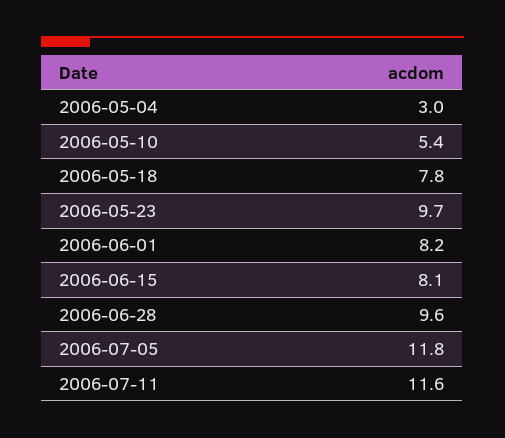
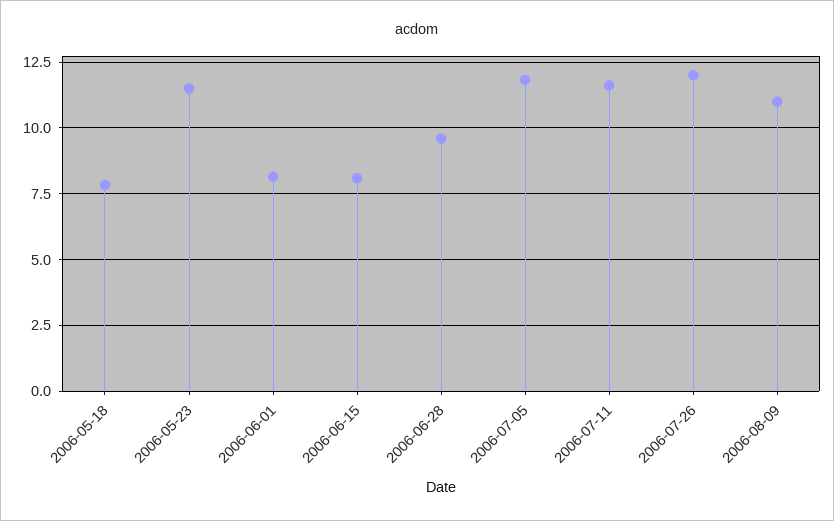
2006-05-04: 3 -> none
2006-05-10: 5.4 -> none
2006-05-23: 9.7 -> 11.5
2006-07-26: none -> 12
2006-08-09: none -> 11

